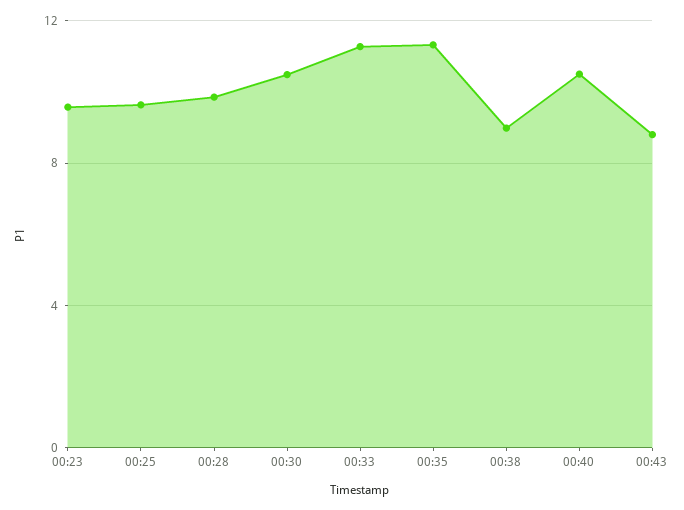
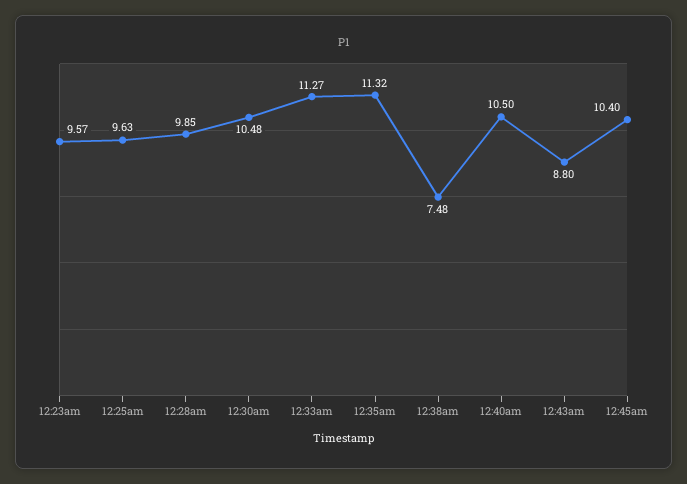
00:38: 9 -> 7.48
12:45am: none -> 10.4

